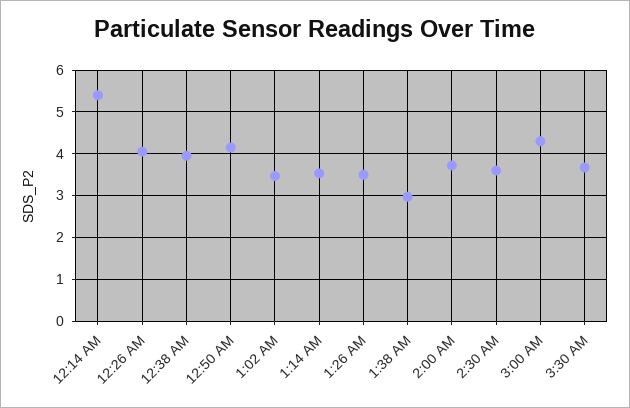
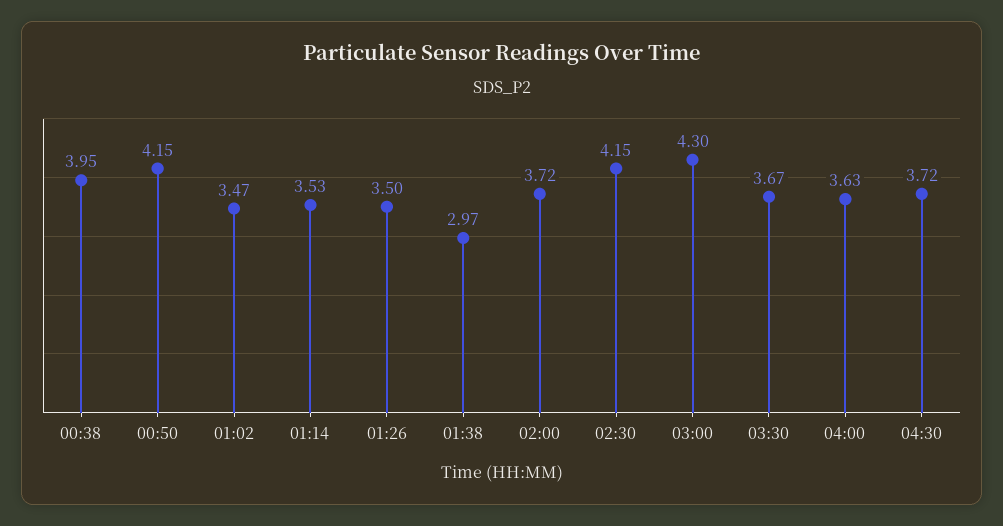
12:14 AM: 5.4 -> none
12:26 AM: 4 -> none
2:30 AM: 3.6 -> 4.15
04:00: none -> 3.63
04:30: none -> 3.72

